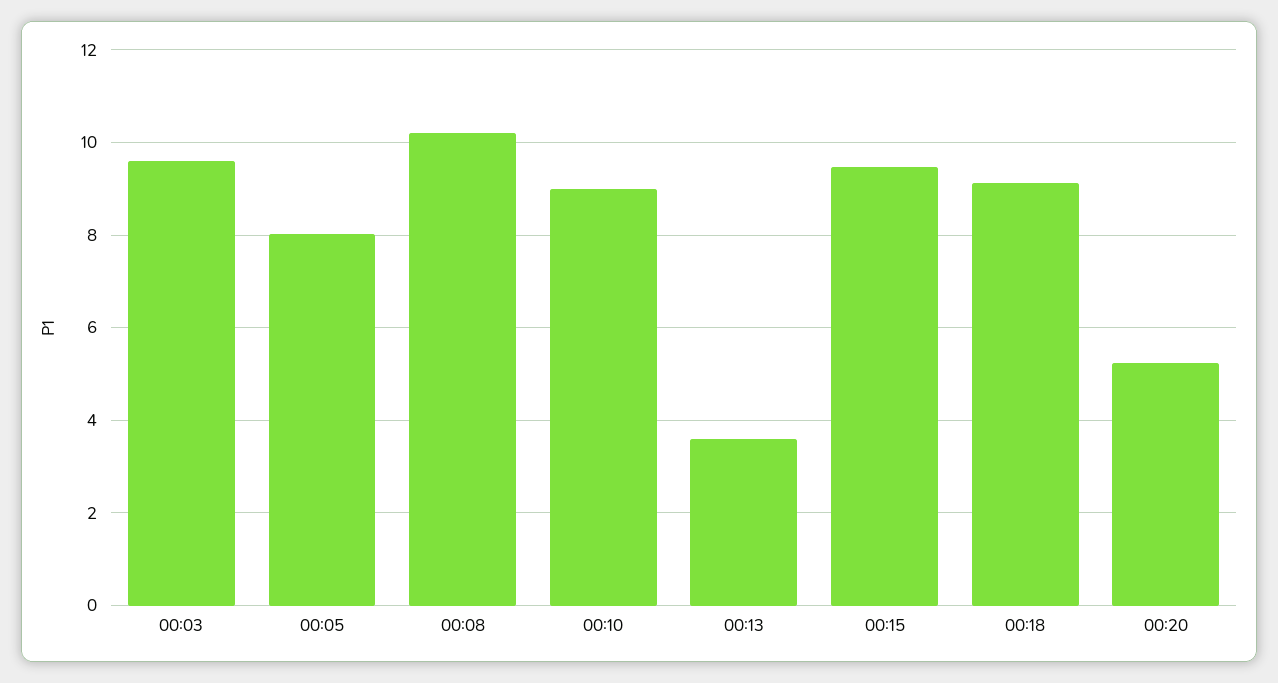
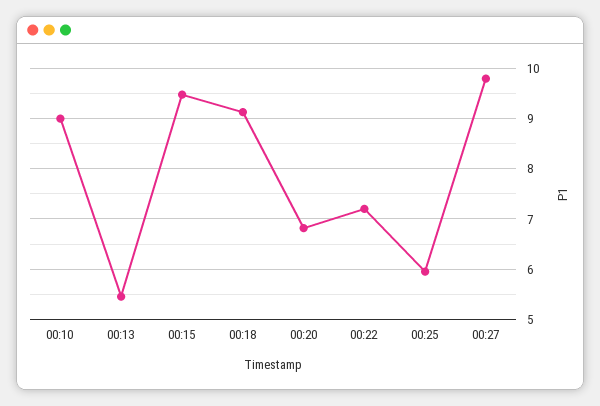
00:03: 9.6 -> none
00:05: 8 -> none
00:08: 10.2 -> none
00:13: 3.6 -> 5.4
00:20: 5.2 -> 6.8
00:22: none -> 7.2
00:25: none -> 6
00:27: none -> 9.8

